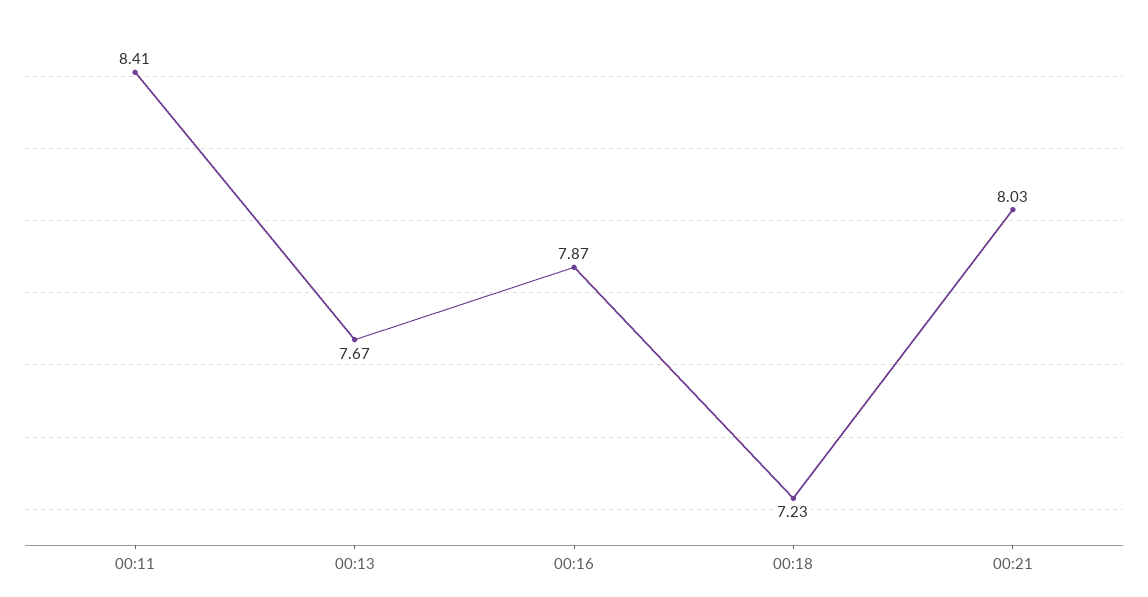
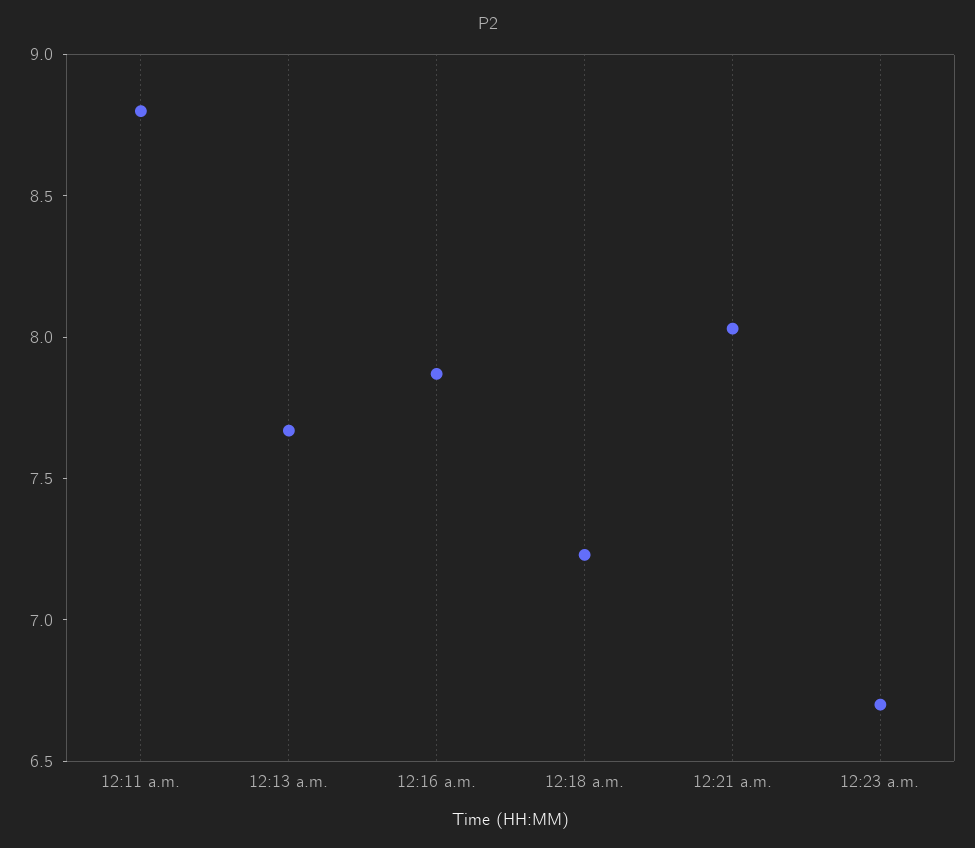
00:11: 8.41 -> 8.8
12:23 a.m.: none -> 6.7

